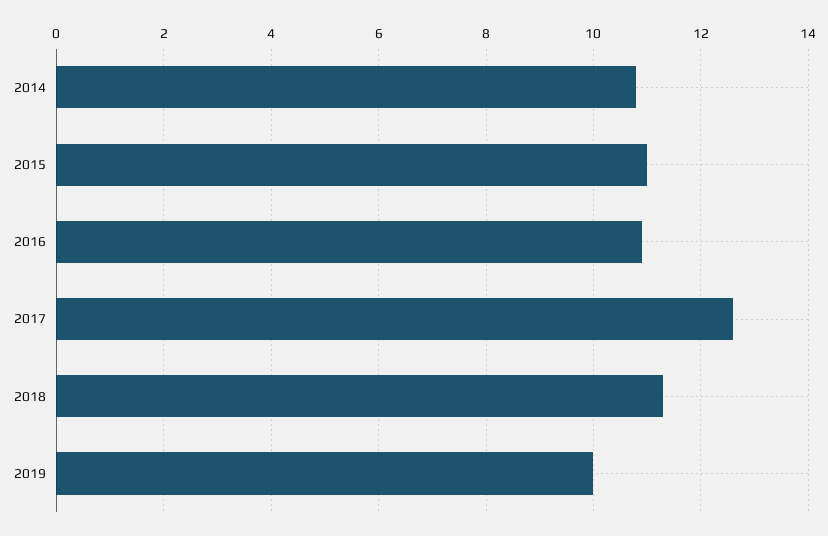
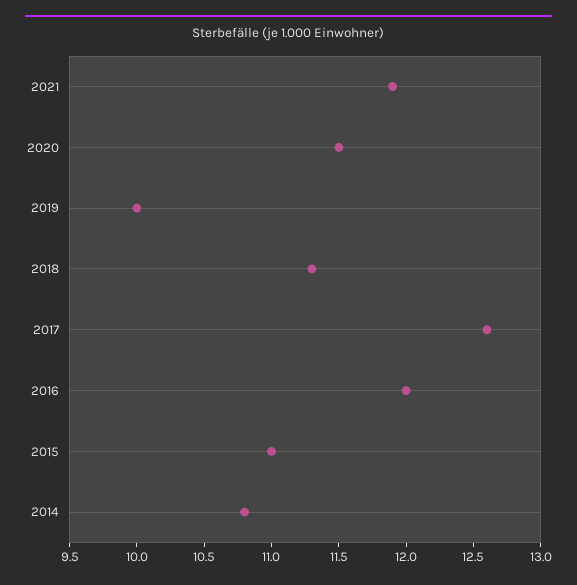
2016: 11 -> 12
2021: none -> 11.9
2020: none -> 11.5

